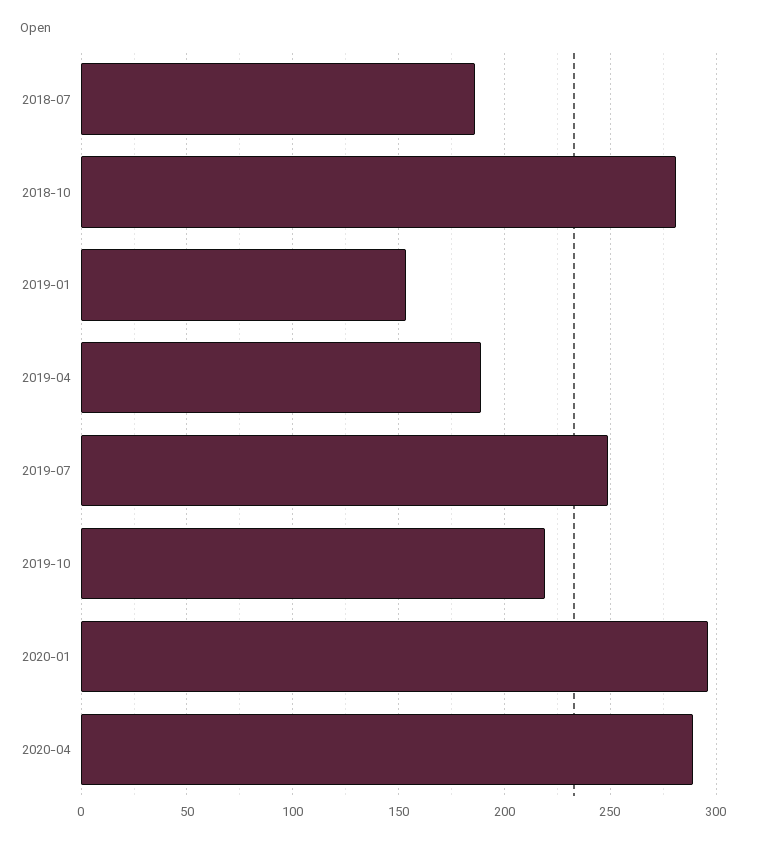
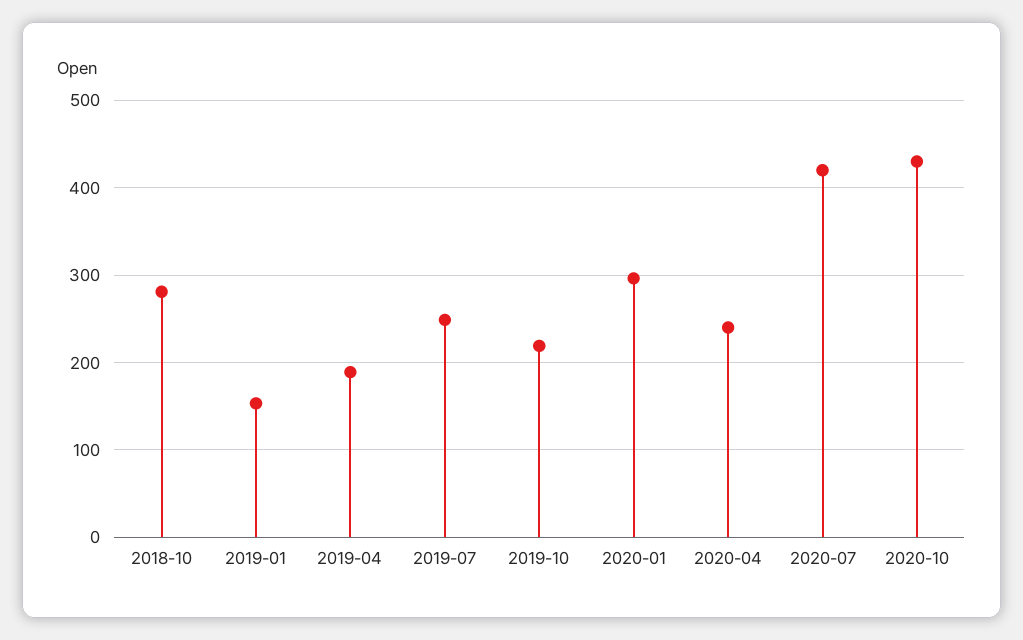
2018-07: 185 -> none
2020-04: 290 -> 240
2020-07: none -> 420
2020-10: none -> 430

